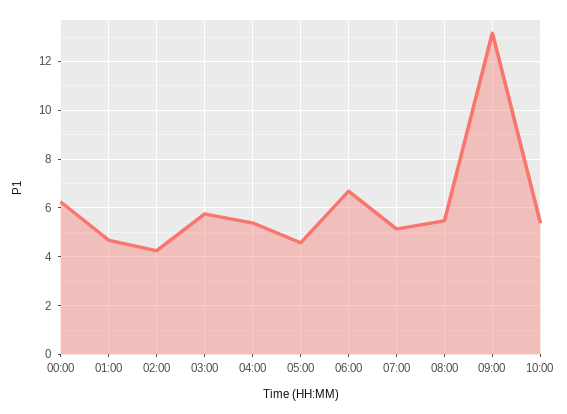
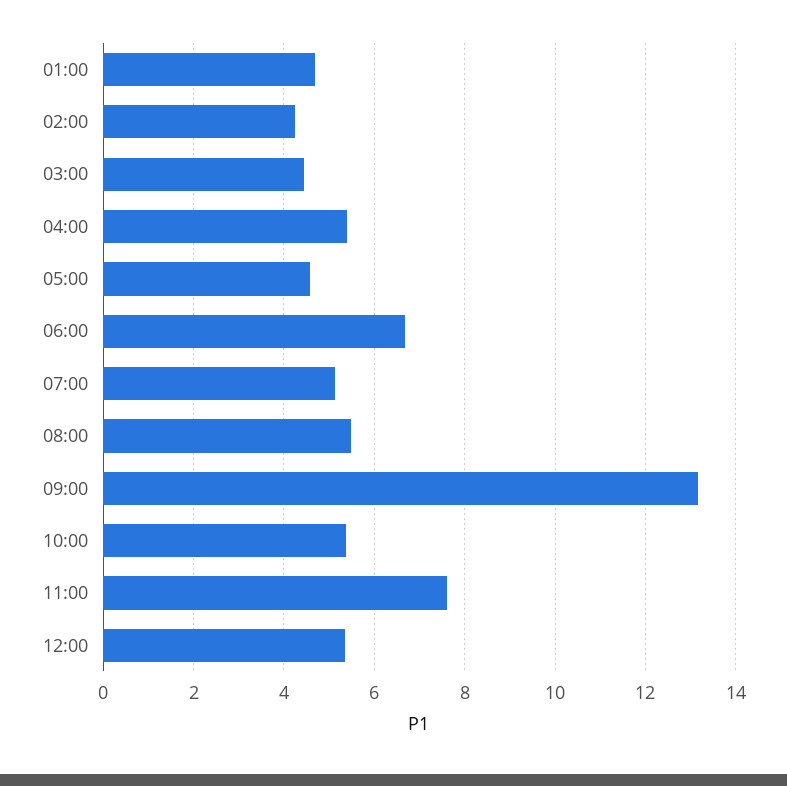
00:00: 6.25 -> none
03:00: 5.75 -> 4.4
11:00: none -> 7.6
12:00: none -> 5.4

